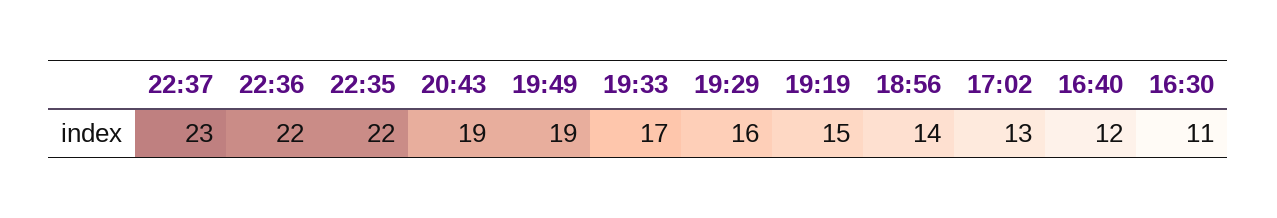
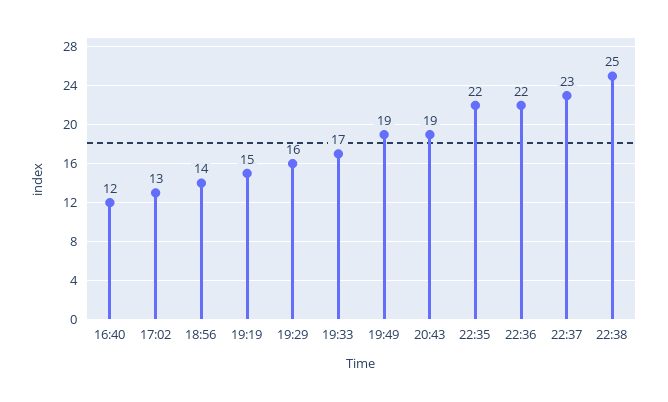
16:30: 11 -> none
22:38: none -> 25

